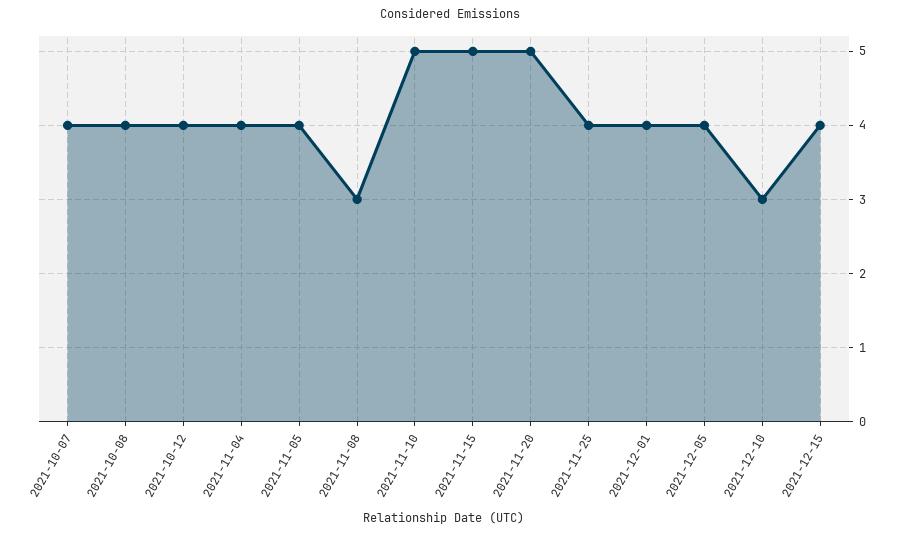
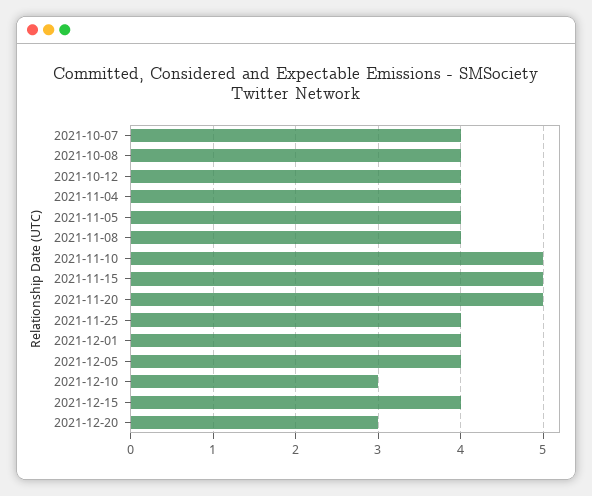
2021-11-08: 3 -> 4
2021-12-20: none -> 3

